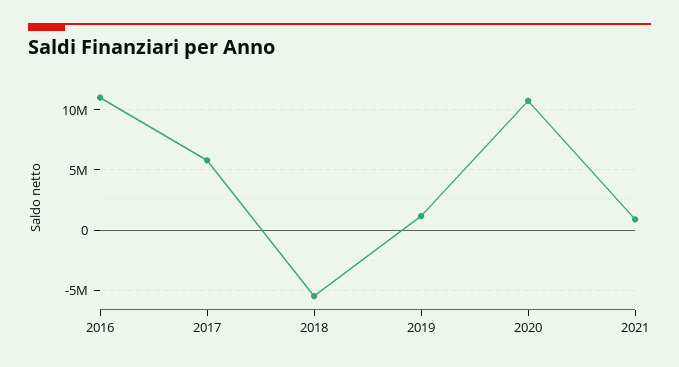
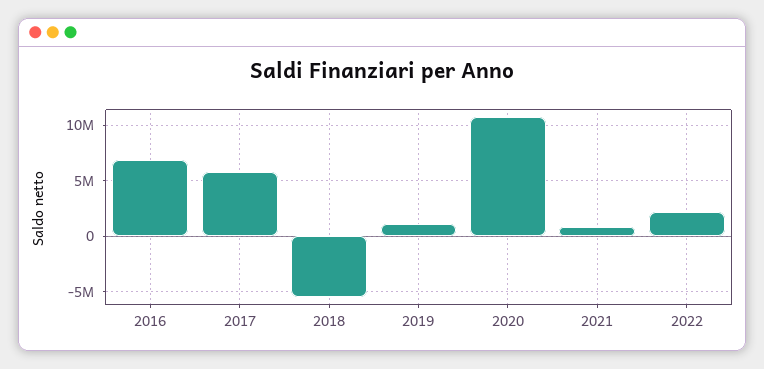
2016: 11000000 -> 7000000
2022: none -> 2000000

